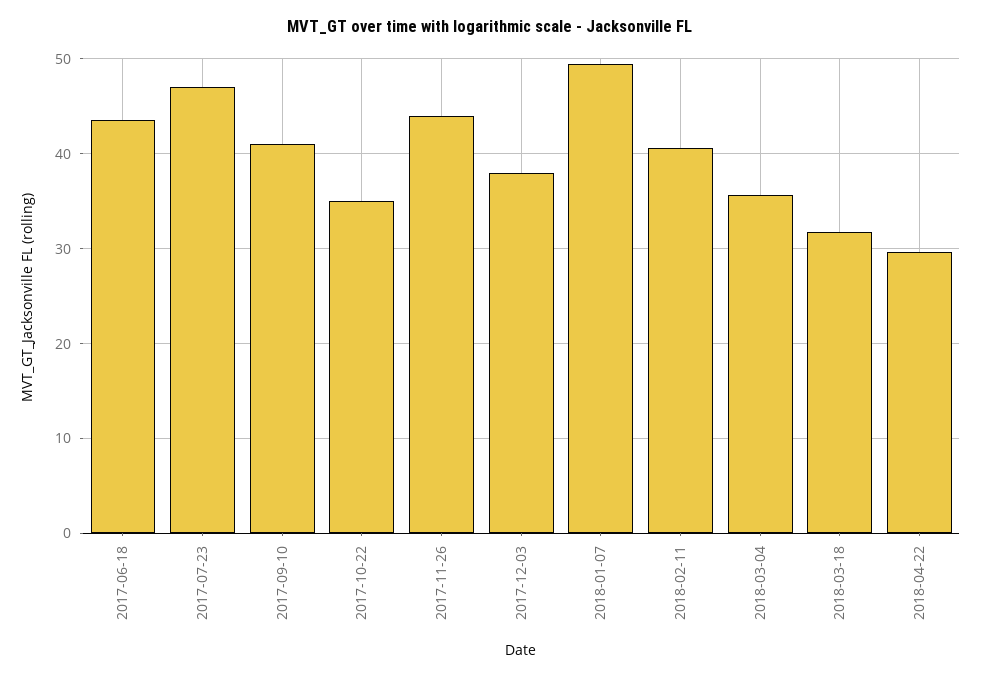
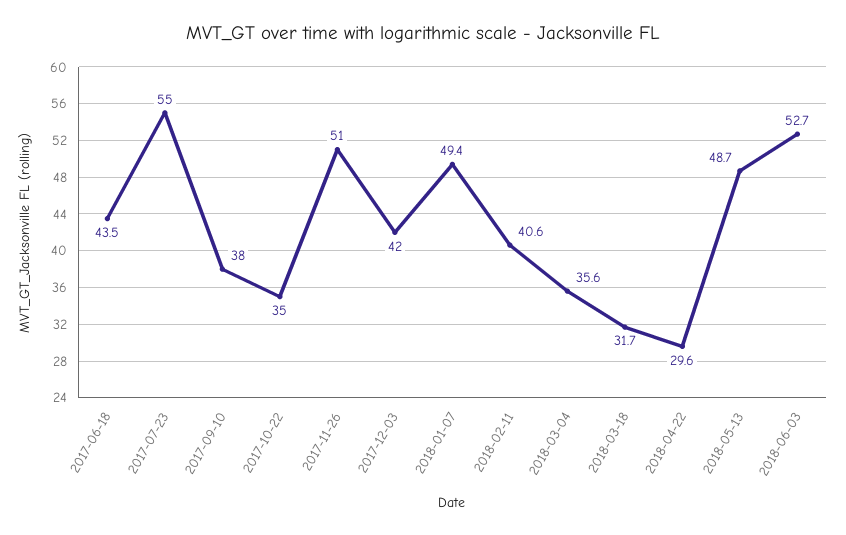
2017-07-23: 47 -> 55
2017-09-10: 41 -> 38
2017-11-26: 44 -> 51
2017-12-03: 38 -> 42
2018-05-13: none -> 48.7
2018-06-03: none -> 52.7

